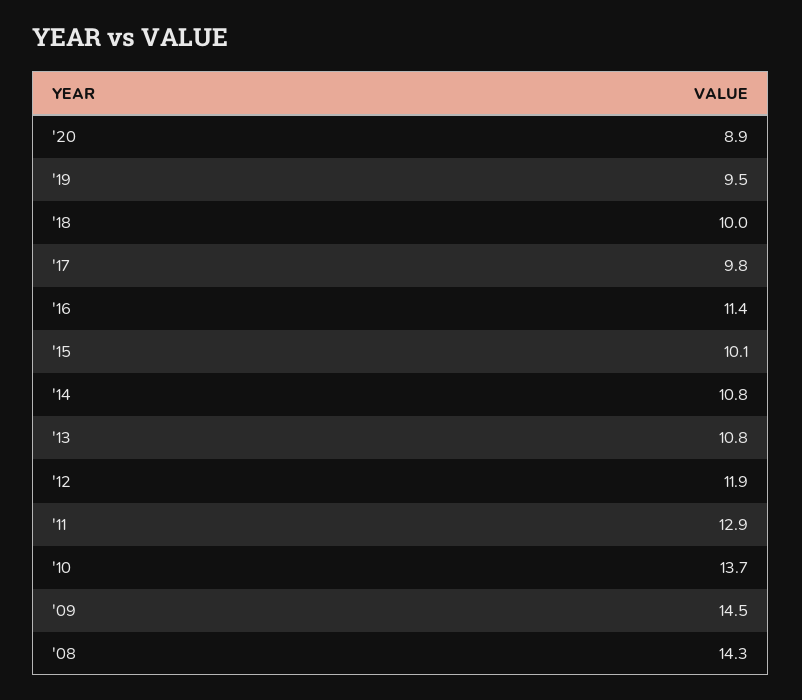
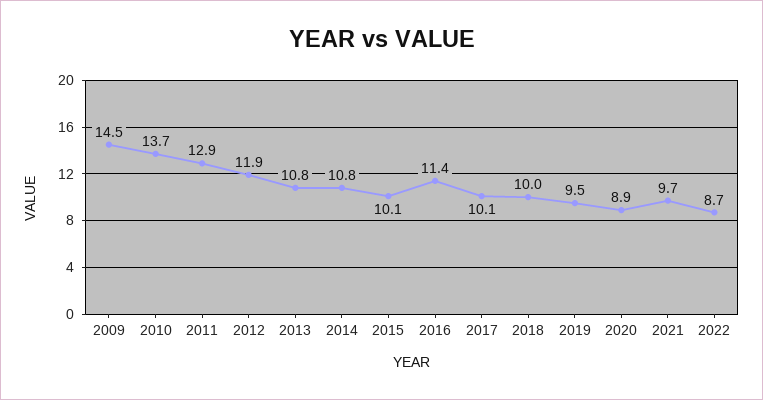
'17: 9.8 -> 10.1
'08: 14.3 -> none
2021: none -> 9.7
2022: none -> 8.7

